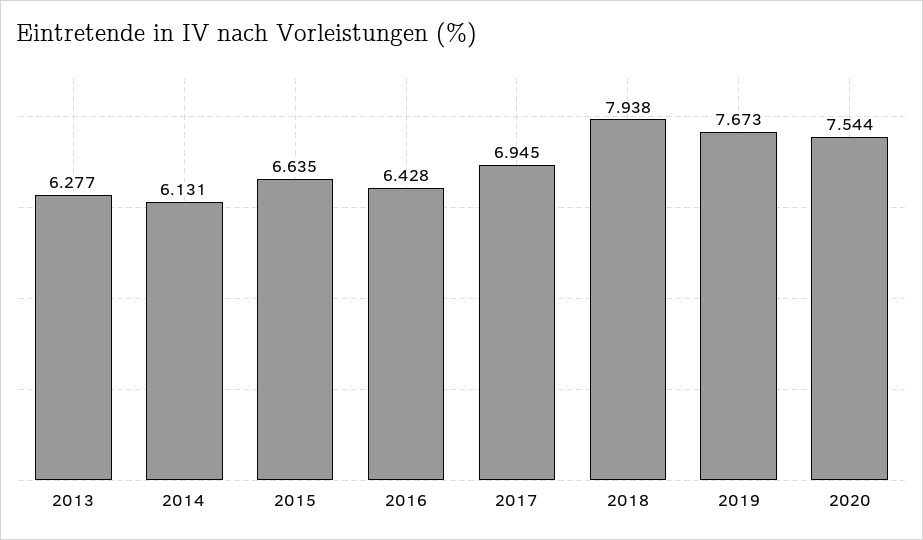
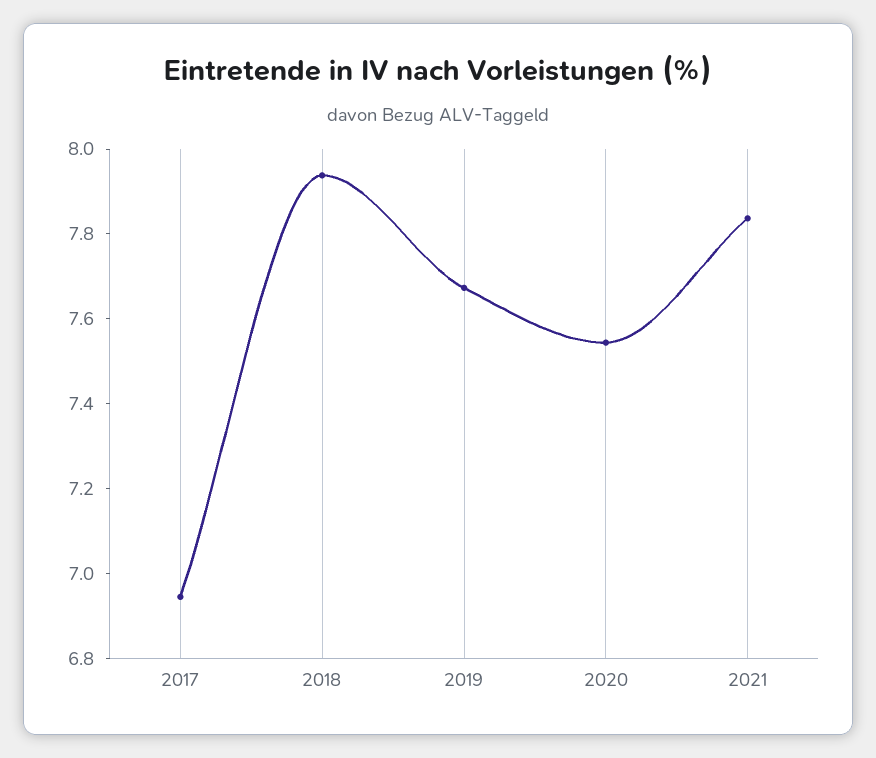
2013: 6.277 -> none
2014: 6.131 -> none
2015: 6.635 -> none
2016: 6.428 -> none
2021: none -> 7.85

